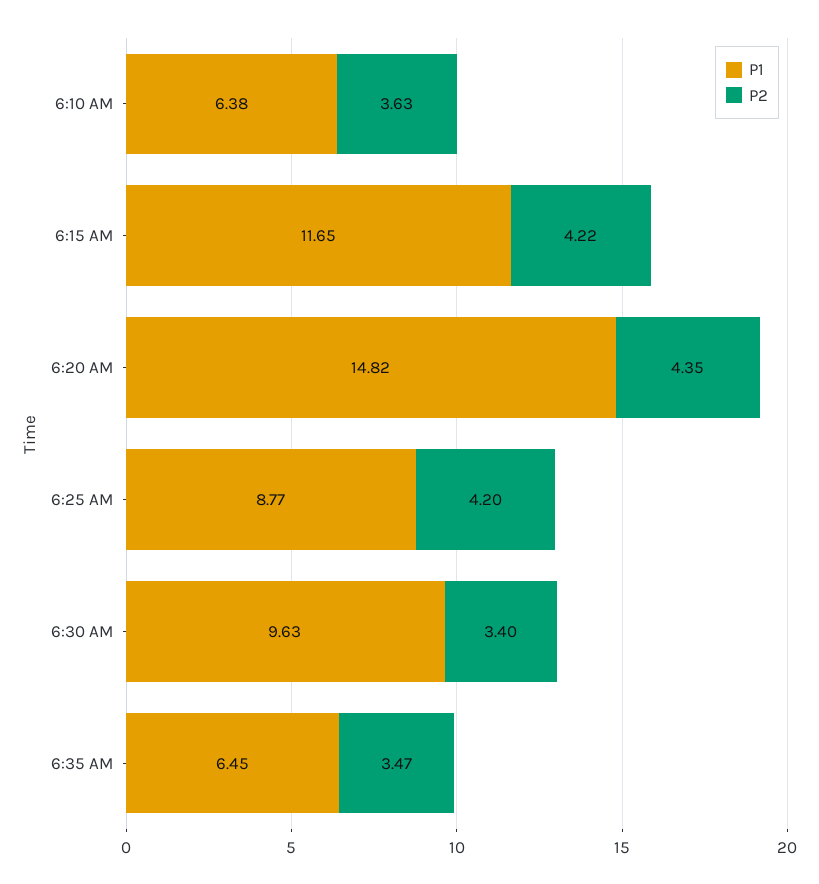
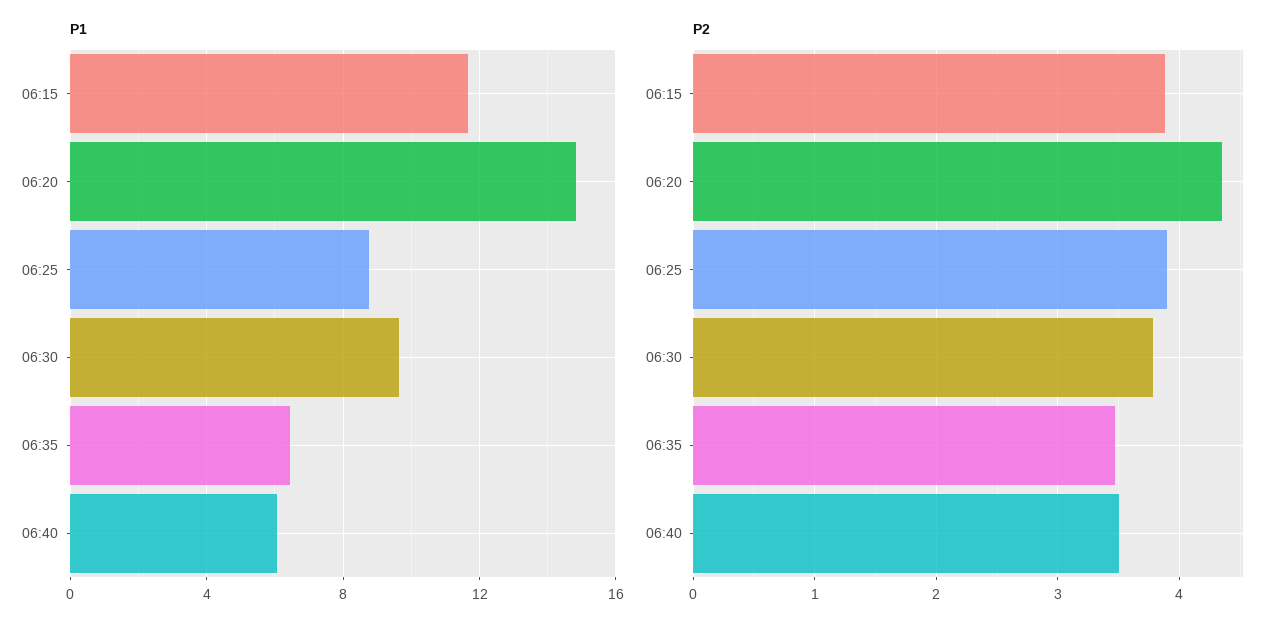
P1, 6:10 AM: 6.38 -> none
P2, 6:10 AM: 3.63 -> none
P2, 6:15 AM: 4.22 -> 3.9
P2, 6:25 AM: 4.2 -> 3.9
P2, 6:30 AM: 3.4 -> 3.8
P1, 06:40: none -> 6
P2, 06:40: none -> 3.5

